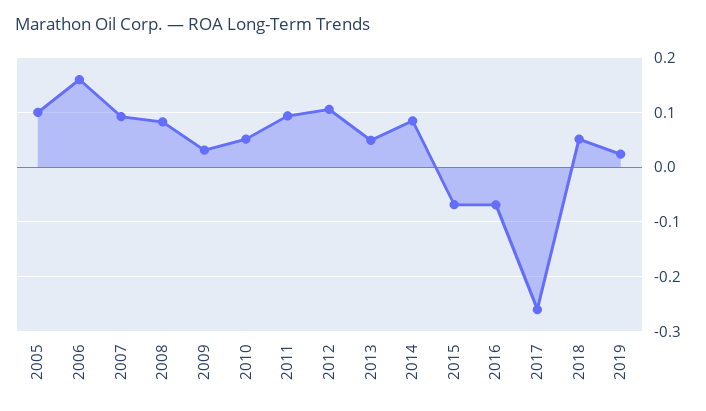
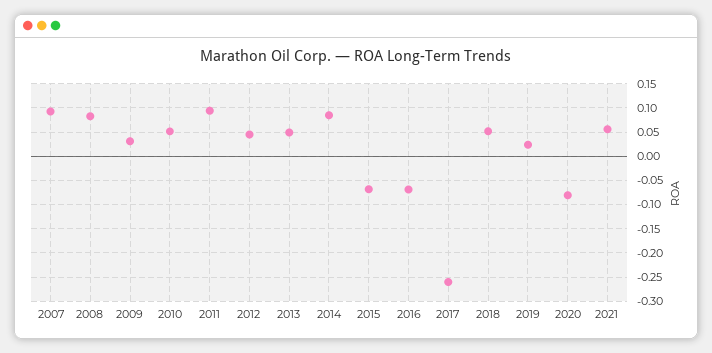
2005: 0.1 -> none
2006: 0.16 -> none
2012: 0.1 -> 0.05
2020: none -> -0.075
2021: none -> 0.05

